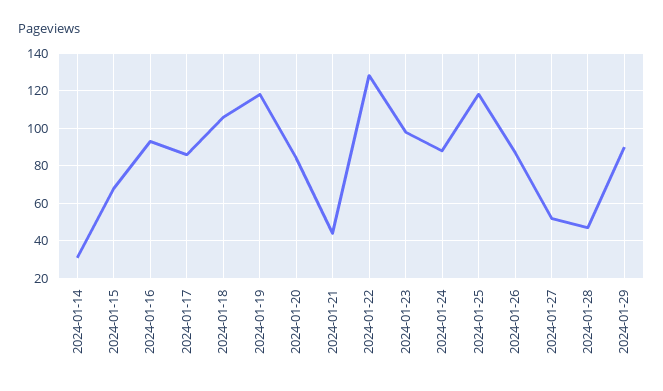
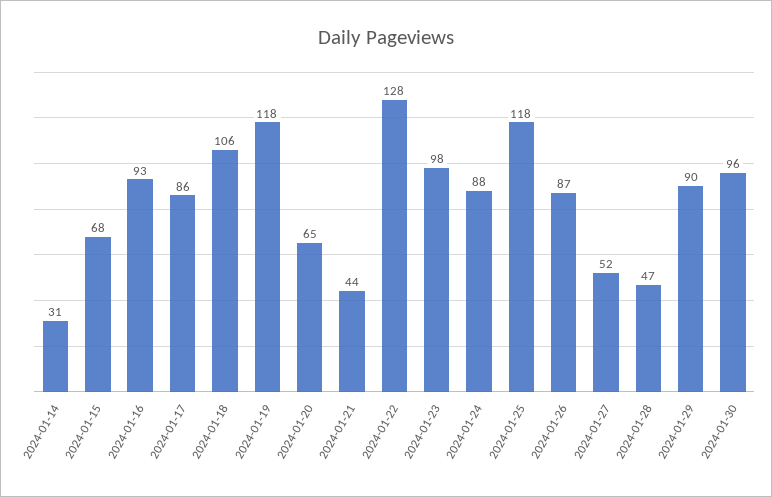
2024-01-20: 85 -> 65
2024-01-30: none -> 96

